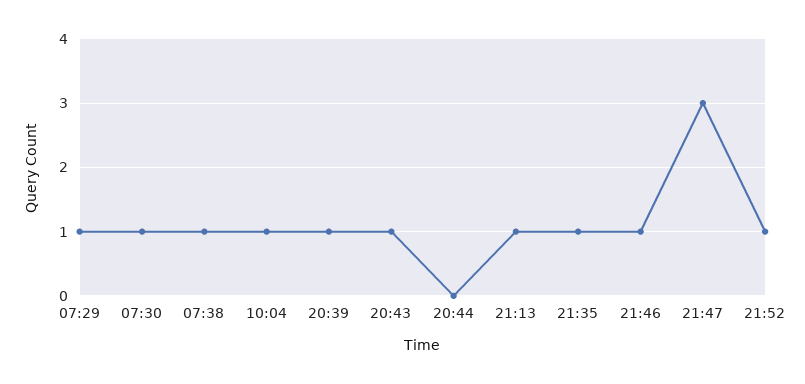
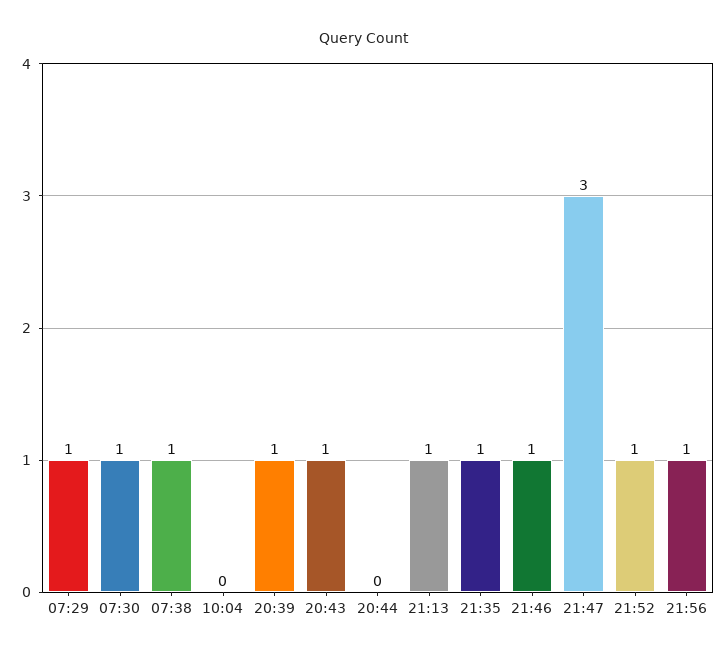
10:04: 1 -> 0
21:56: none -> 1

